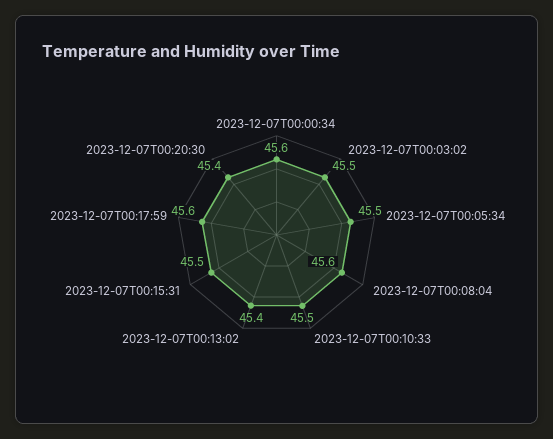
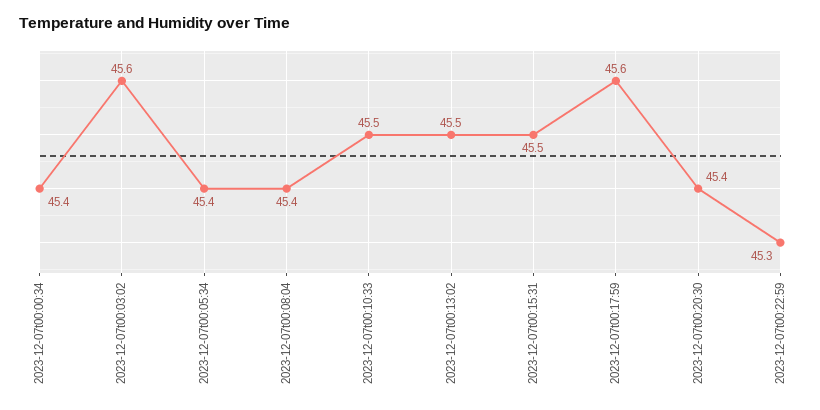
2023-12-07T00:00:34: 45.6 -> 45.4
2023-12-07T00:03:02: 45.5 -> 45.6
2023-12-07T00:05:34: 45.5 -> 45.4
2023-12-07T00:08:04: 45.6 -> 45.4
2023-12-07T00:13:02: 45.4 -> 45.5
2023-12-07t00:22:59: none -> 45.3

